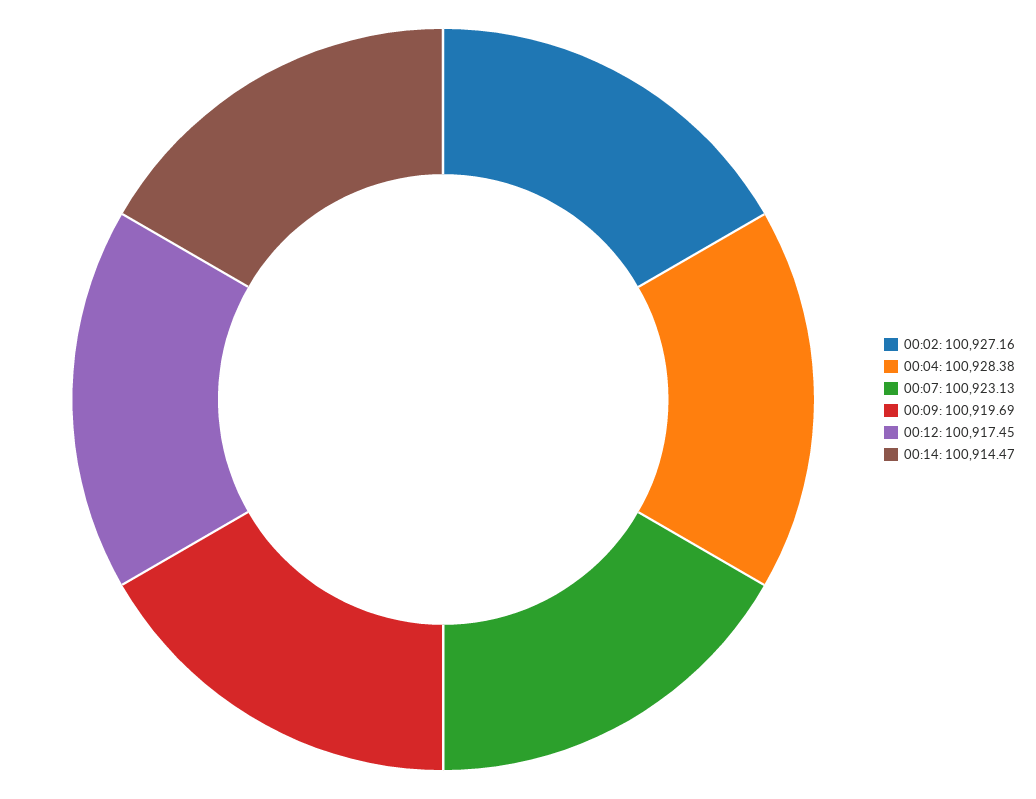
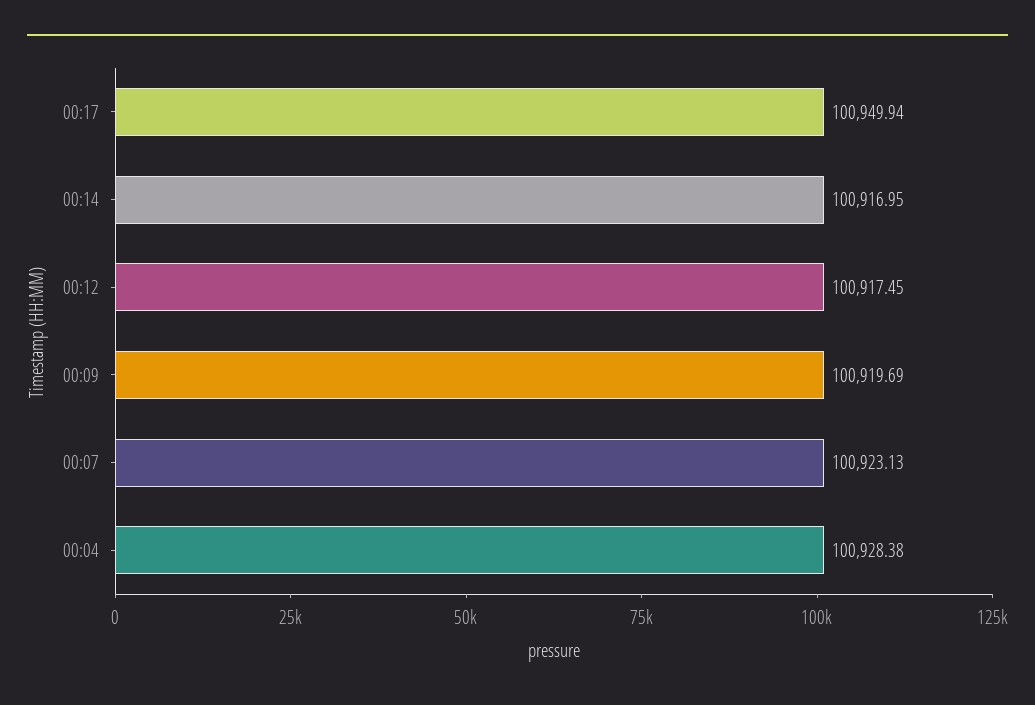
00:02: 100927.16 -> none
00:14: 100914.47 -> 100916.95
00:17: none -> 100949.94

